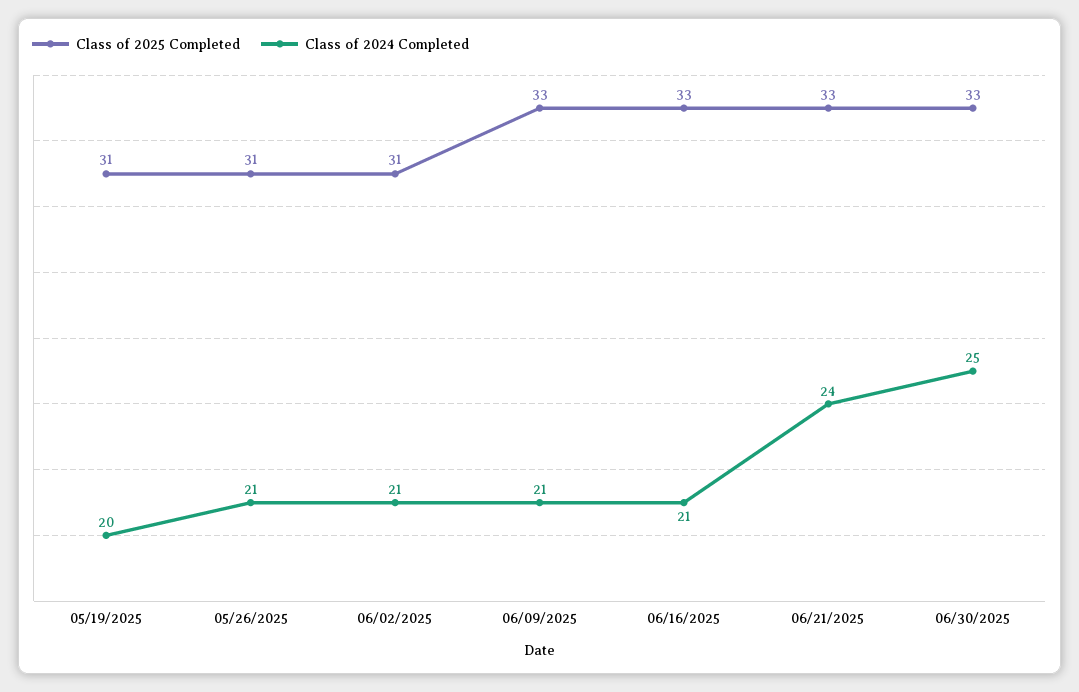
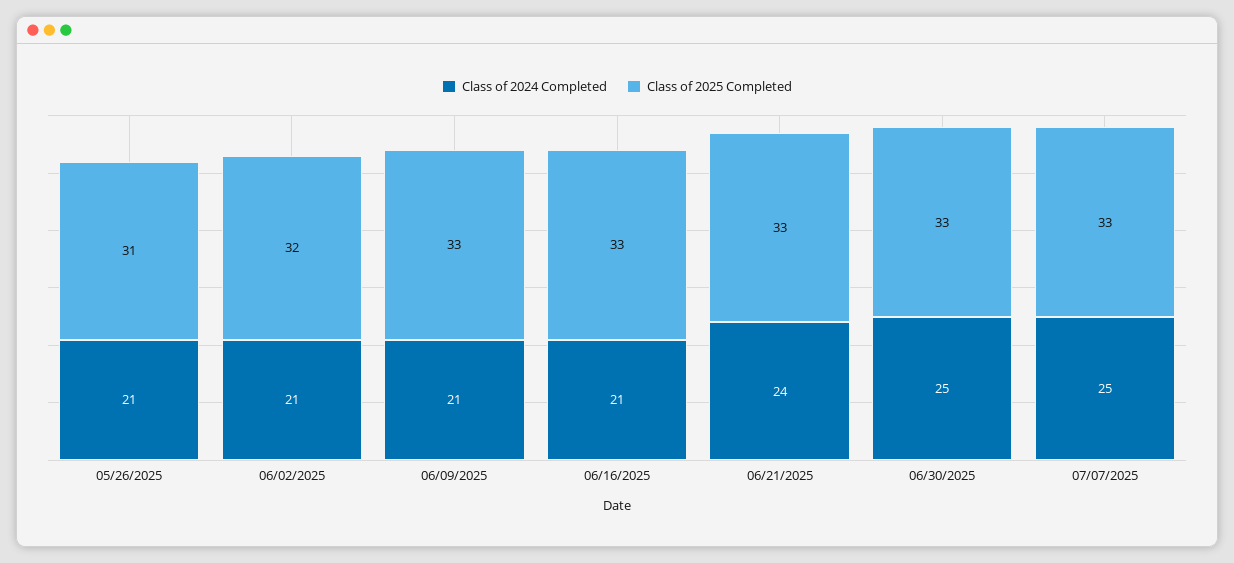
Class of 2025 Completed, 05/19/2025: 31 -> none
Class of 2024 Completed, 05/19/2025: 20 -> none
Class of 2025 Completed, 06/02/2025: 31 -> 32
Class of 2024 Completed, 07/07/2025: none -> 25
Class of 2025 Completed, 07/07/2025: none -> 33

